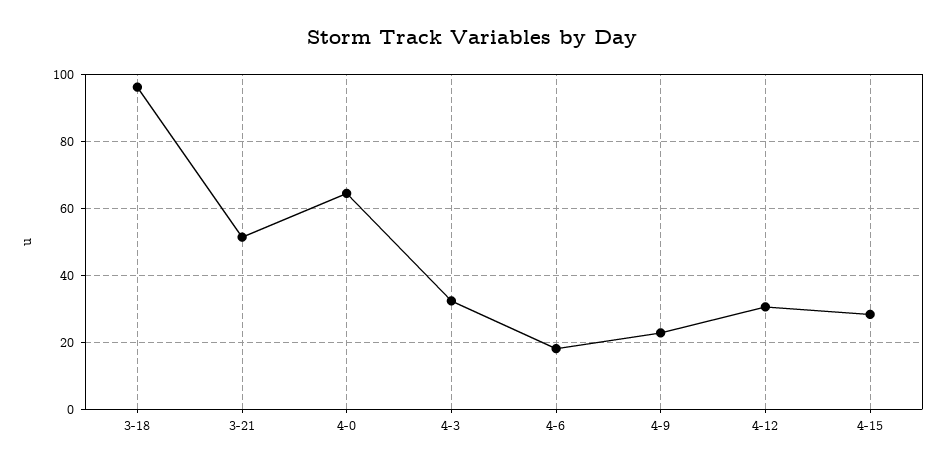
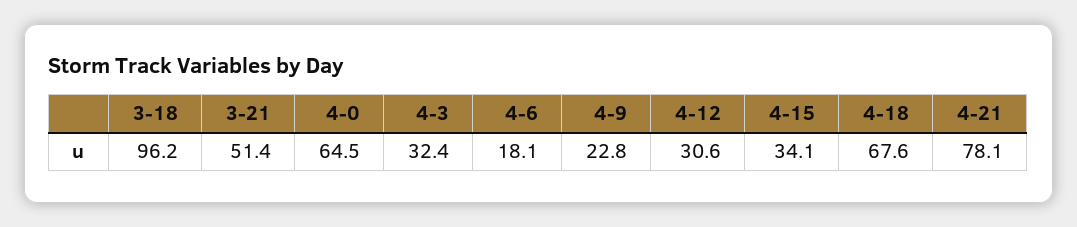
4-15: 28 -> 34.1
4-18: none -> 67.6
4-21: none -> 78.1

